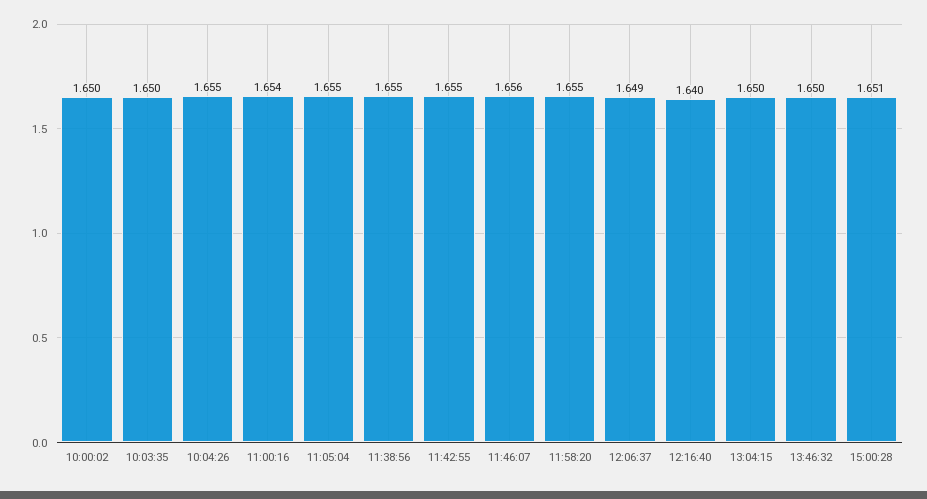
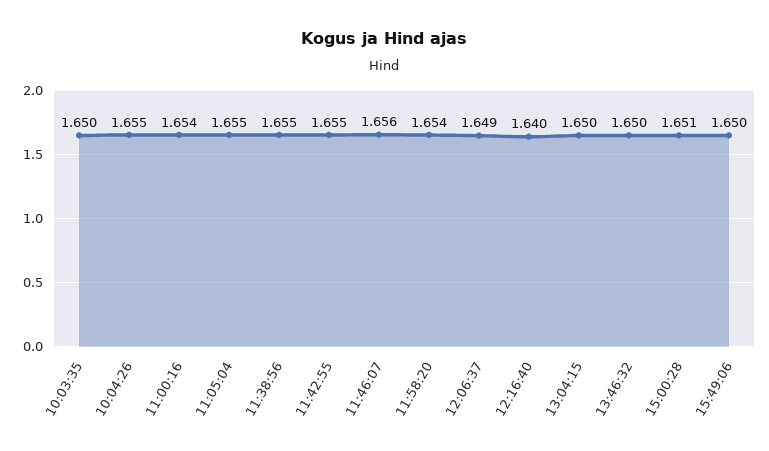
10:00:02: 1.65 -> none
11:58:20: 1.655 -> 1.654
15:49:06: none -> 1.65

